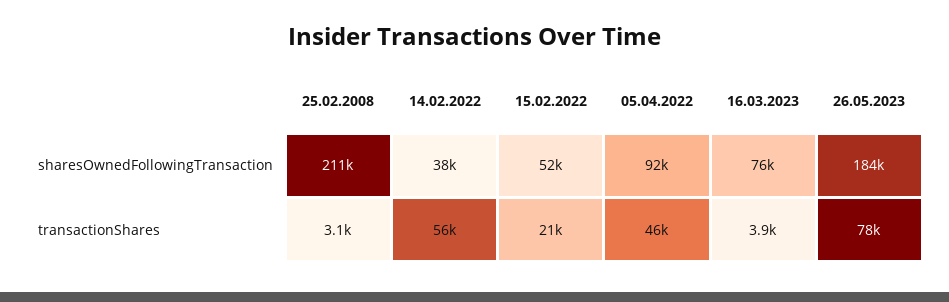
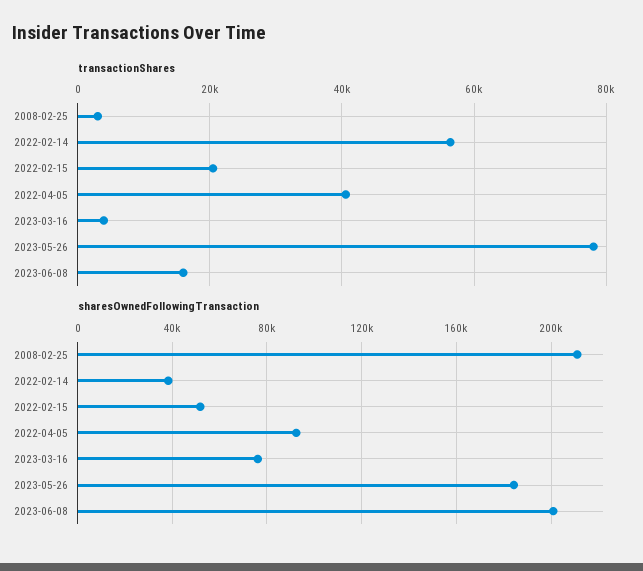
transactionShares, 05.04.2022: 46000 -> 40000
transactionShares, 2023-06-08: none -> 16000
sharesOwnedFollowingTransaction, 2023-06-08: none -> 200000

